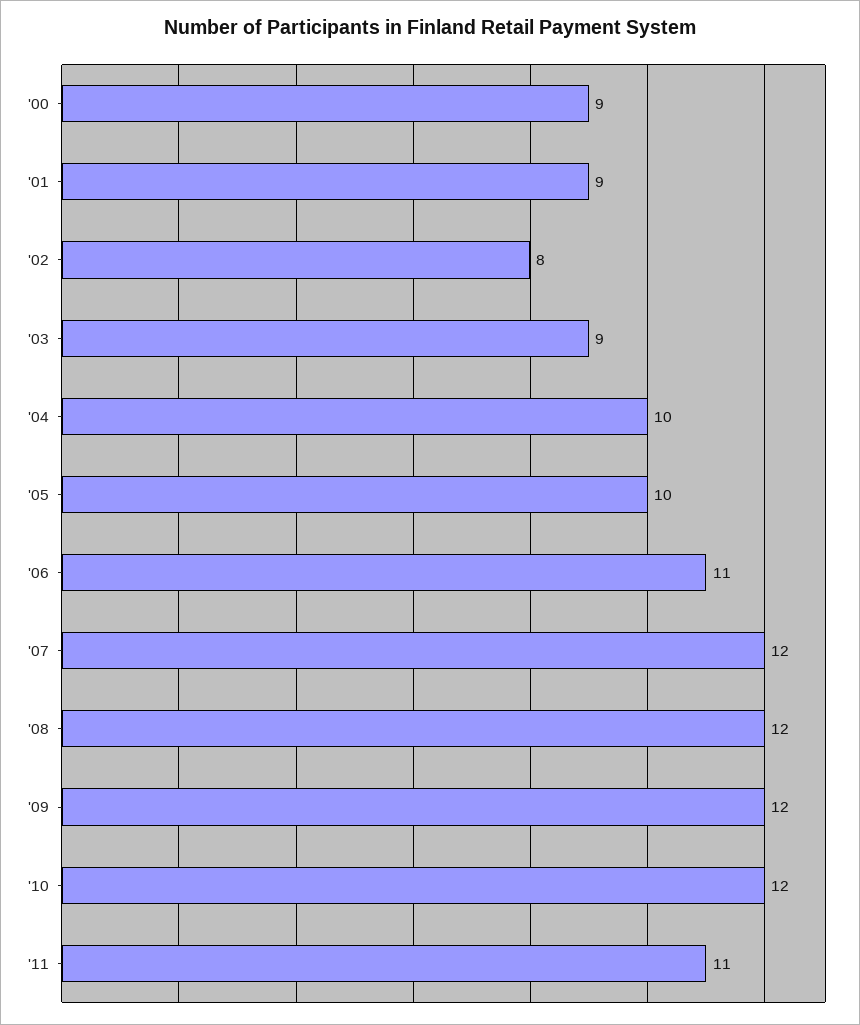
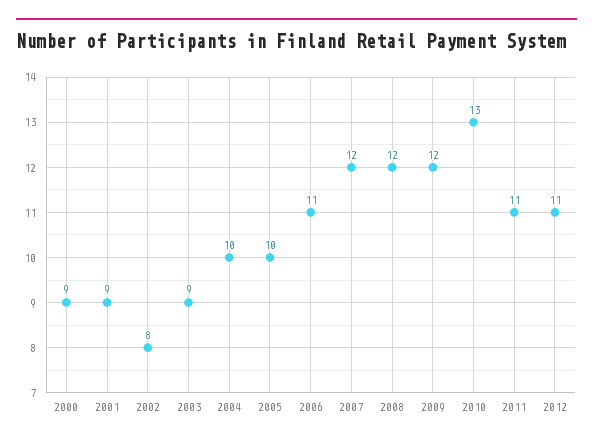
'10: 12 -> 13
2012: none -> 11

